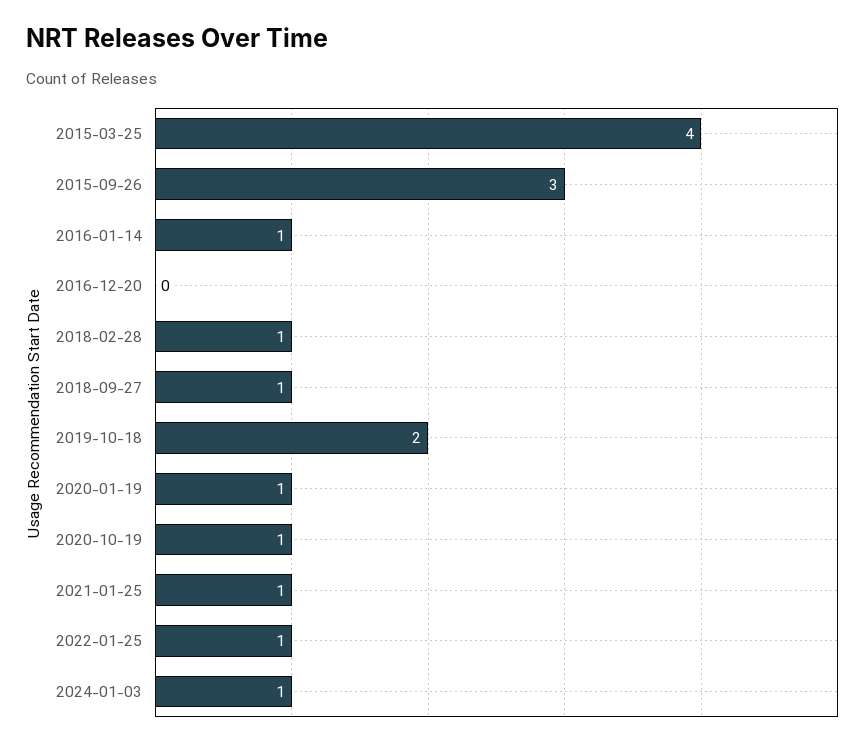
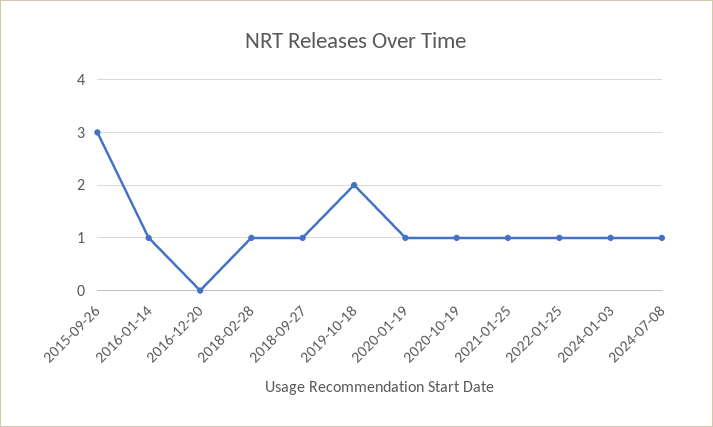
2015-03-25: 4 -> none
2024-07-08: none -> 1

